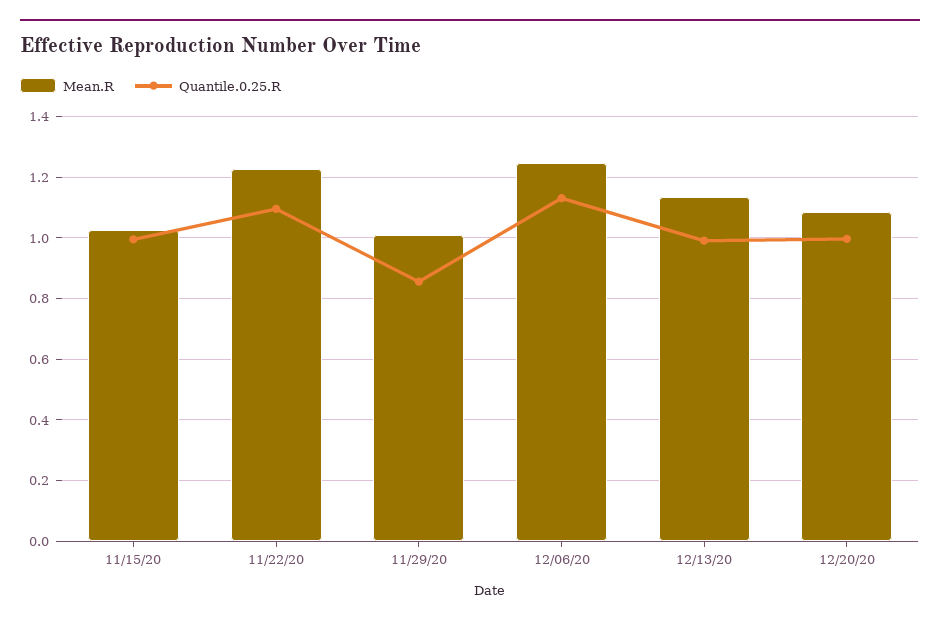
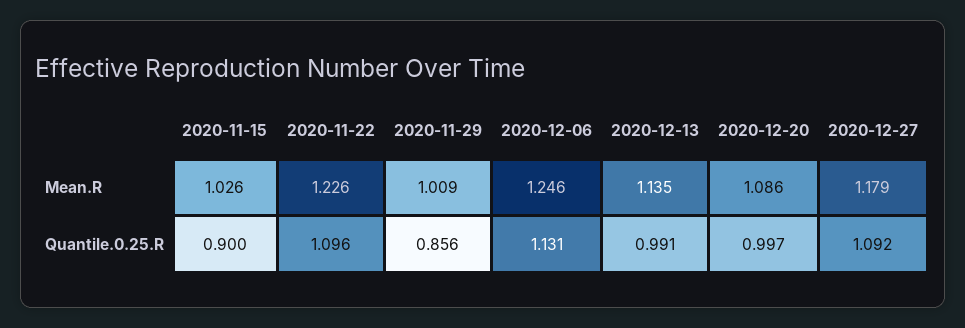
Quantile.0.25.R, 11/15/20: 1 -> 0.9
Mean.R, 2020-12-27: none -> 1.179
Quantile.0.25.R, 2020-12-27: none -> 1.092

